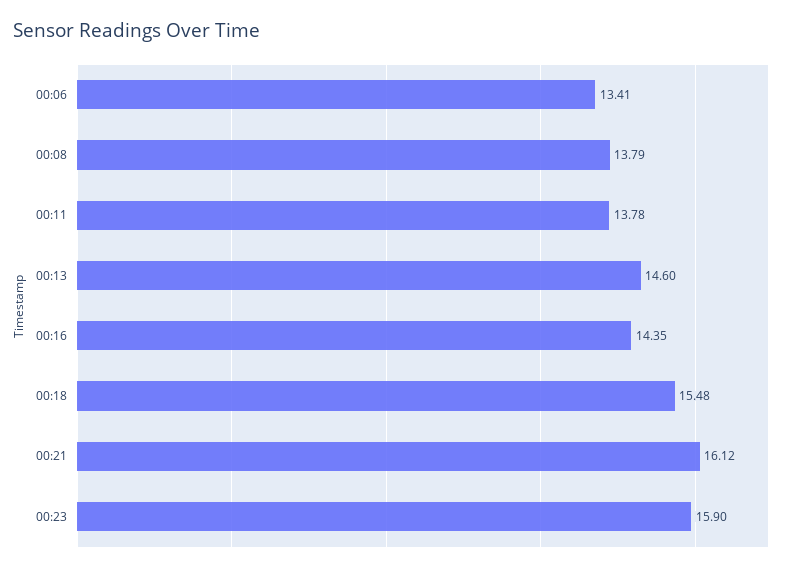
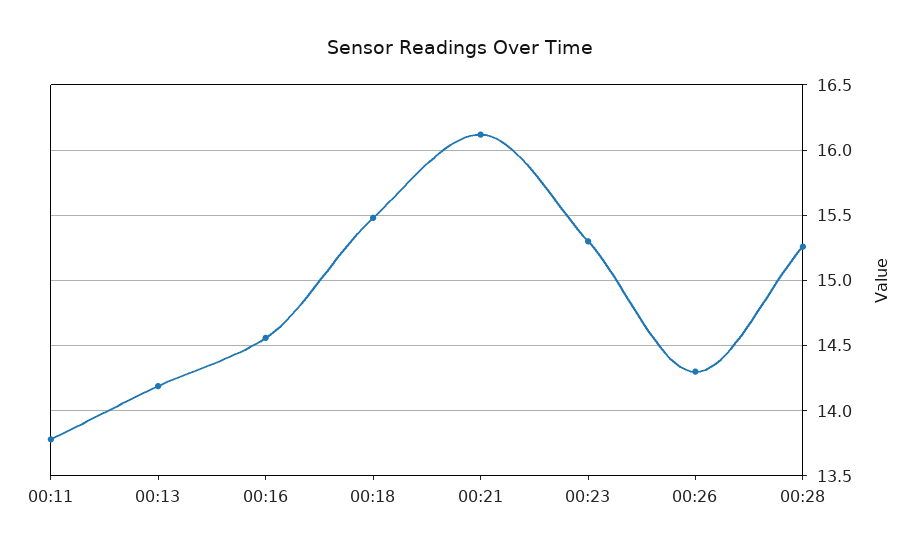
00:06: 13.41 -> none
00:08: 13.79 -> none
00:13: 14.6 -> 14.2
00:16: 14.35 -> 14.55
00:23: 15.9 -> 15.3
00:26: none -> 14.3
00:28: none -> 15.25

